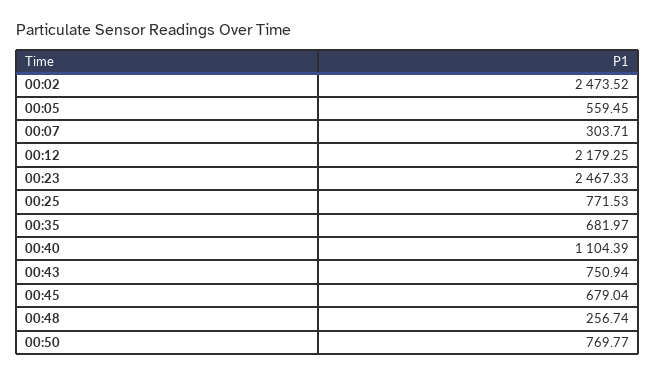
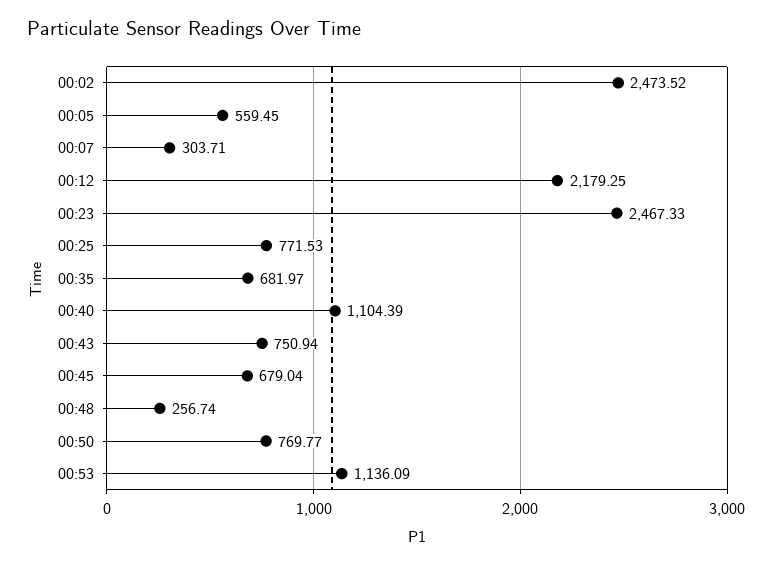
00:53: none -> 1136.09

